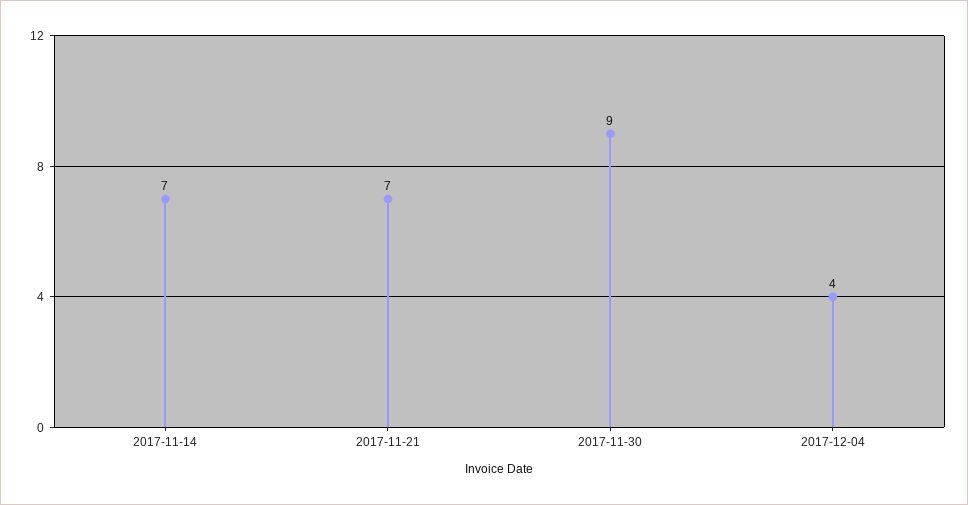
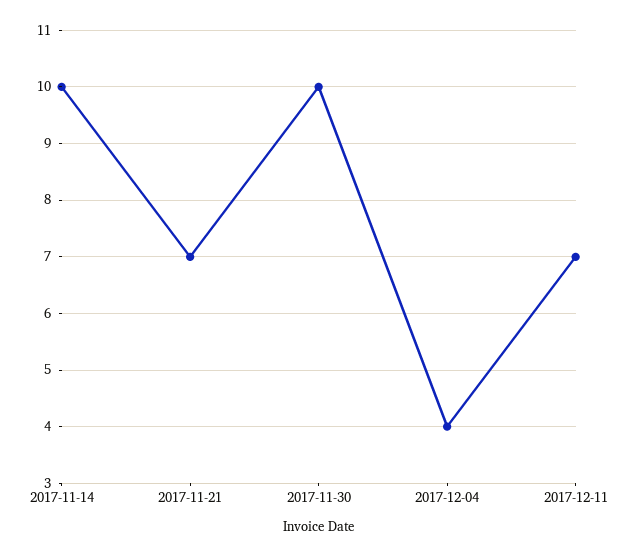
2017-11-14: 7 -> 10
2017-11-30: 9 -> 10
2017-12-11: none -> 7

